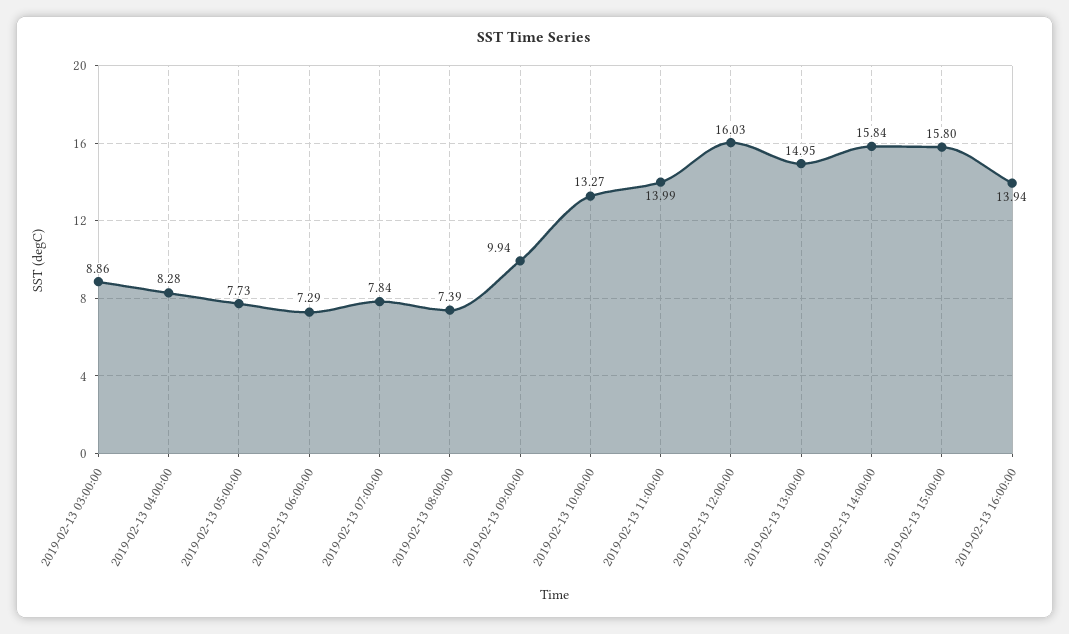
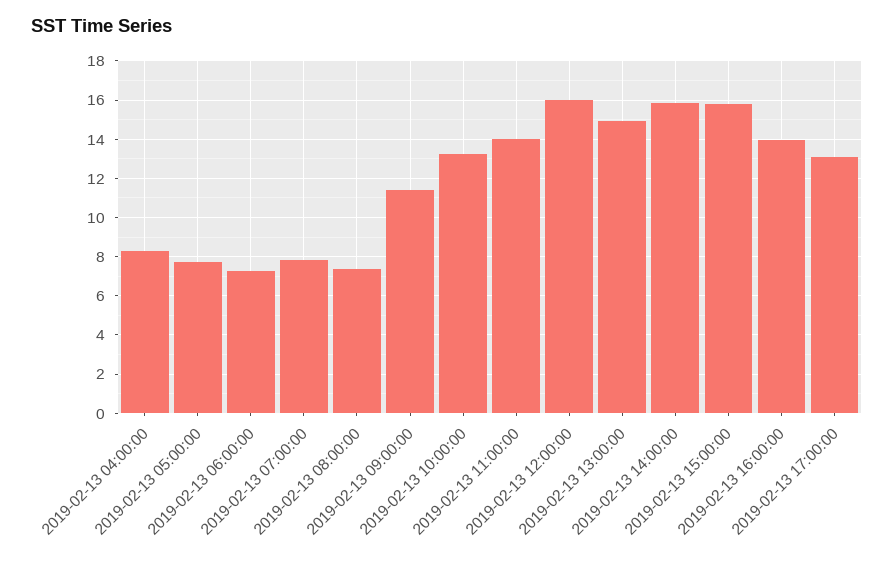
2019-02-13 03:00:00: 8.86 -> none
2019-02-13 09:00:00: 9.94 -> 11.5
2019-02-13 17:00:00: none -> 13

